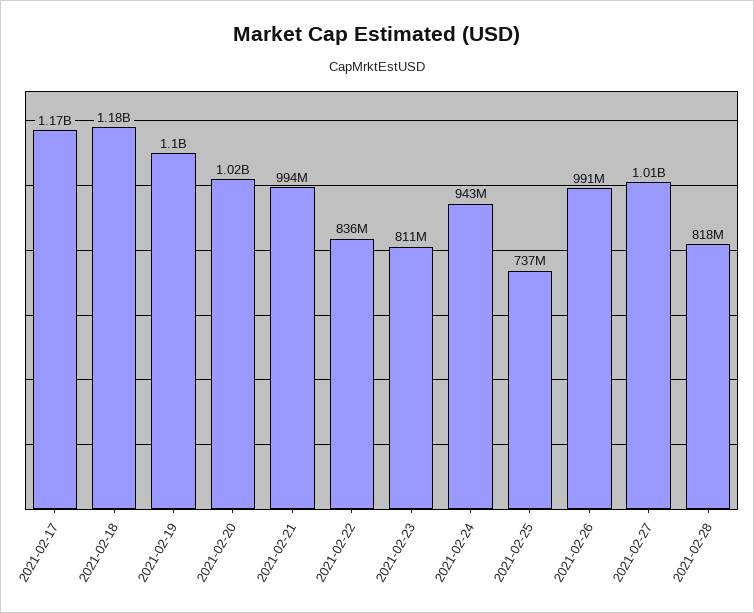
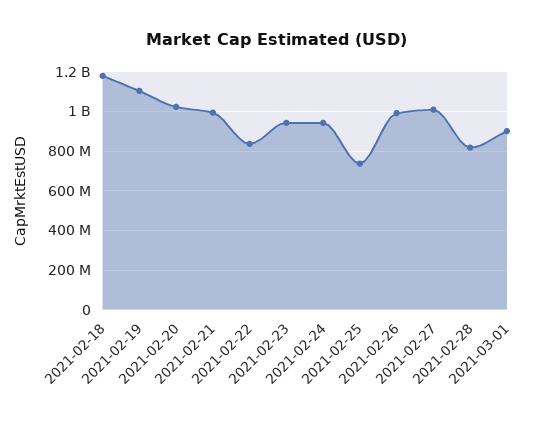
2021-02-17: 1170000000 -> none
2021-02-23: 811000000 -> 950000000
2021-03-01: none -> 900000000

